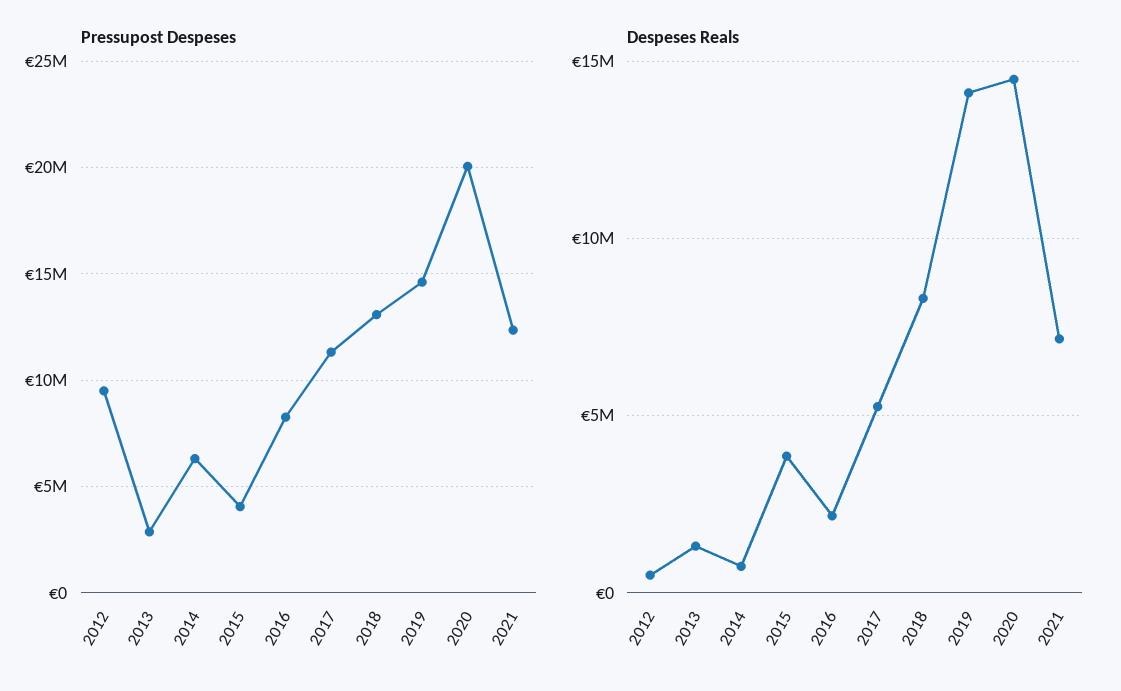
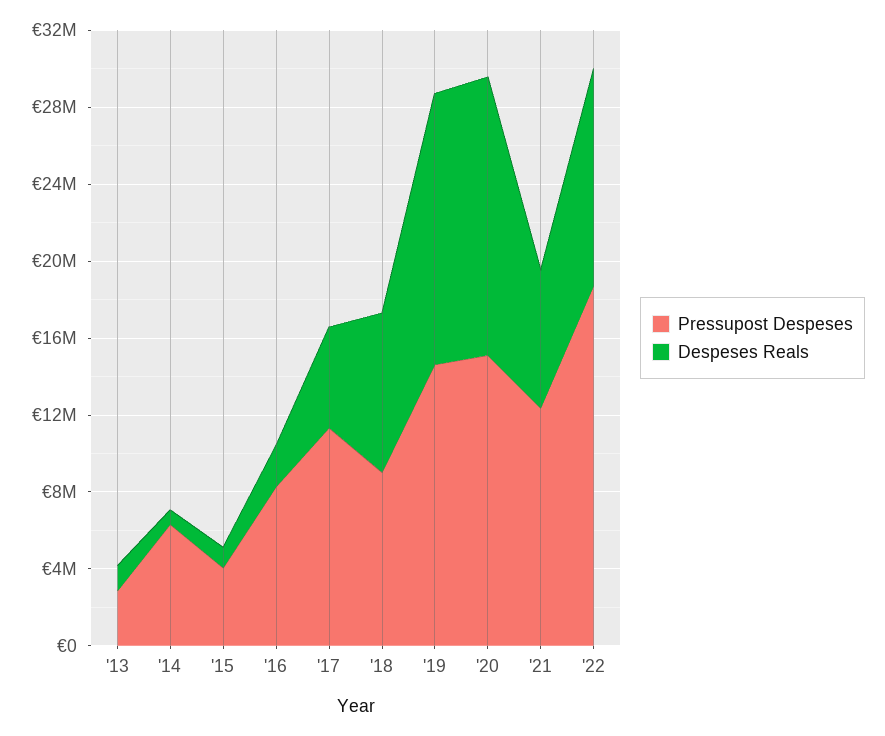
Pressupost Despeses, 2012: 9500000 -> none
Pressupost Despeses, 2018: 13000000 -> 9000000
Pressupost Despeses, 2020: 20000000 -> 15000000
Despeses Reals, 2012: 500000 -> none
Despeses Reals, 2015: 4000000 -> 1000000
Pressupost Despeses, '22: none -> 19000000
Despeses Reals, '22: none -> 11000000

